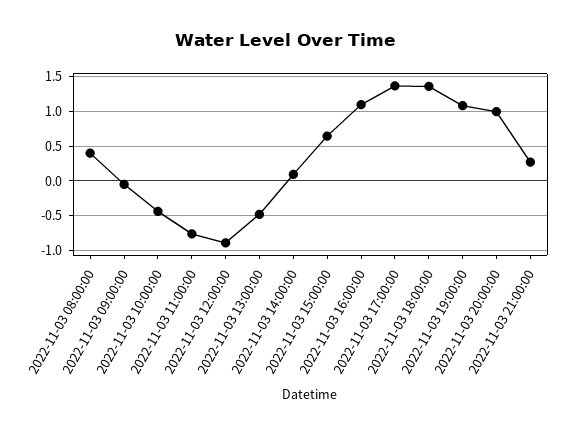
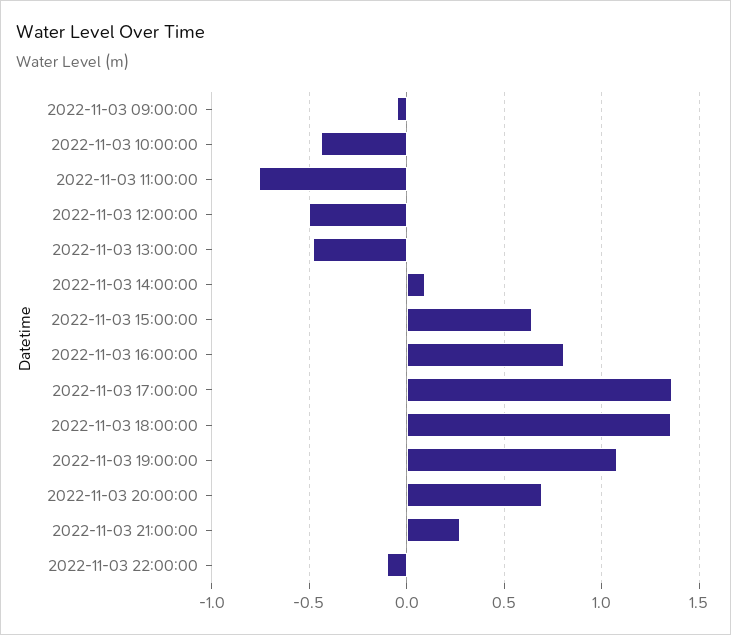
2022-11-03 08:00:00: 0.4 -> none
2022-11-03 12:00:00: -0.9 -> -0.5
2022-11-03 16:00:00: 1.1 -> 0.8
2022-11-03 20:00:00: 1 -> 0.7
2022-11-03 22:00:00: none -> -0.1

